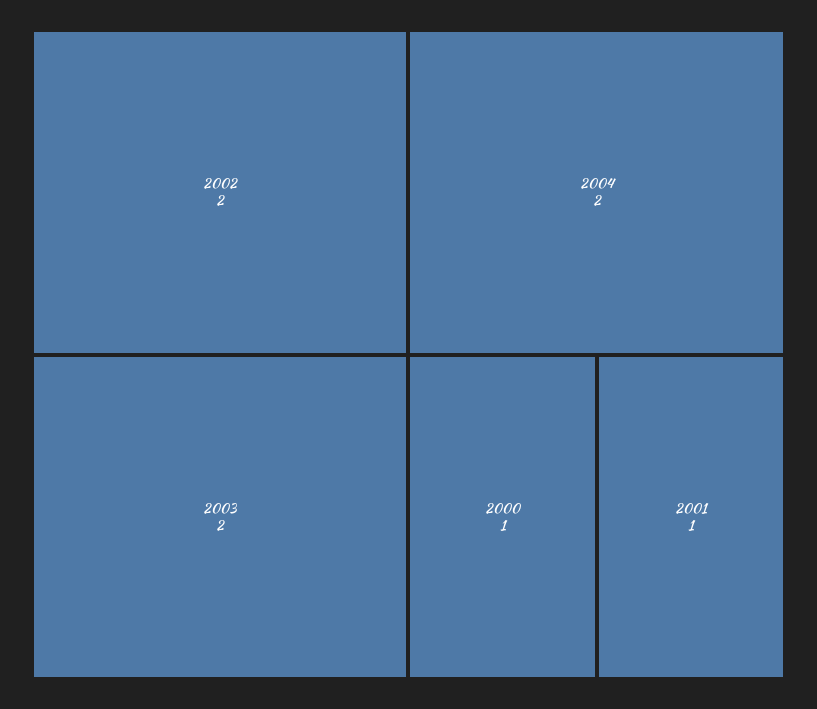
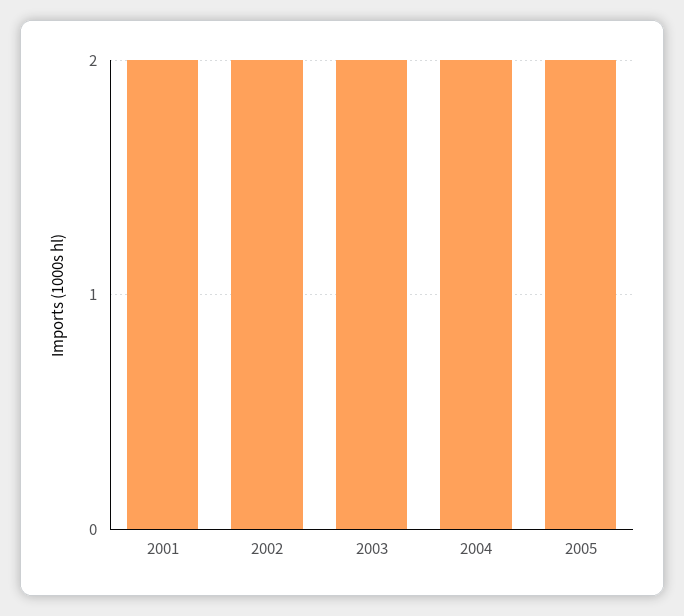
2000: 1 -> none
2001: 1 -> 2
2005: none -> 2

